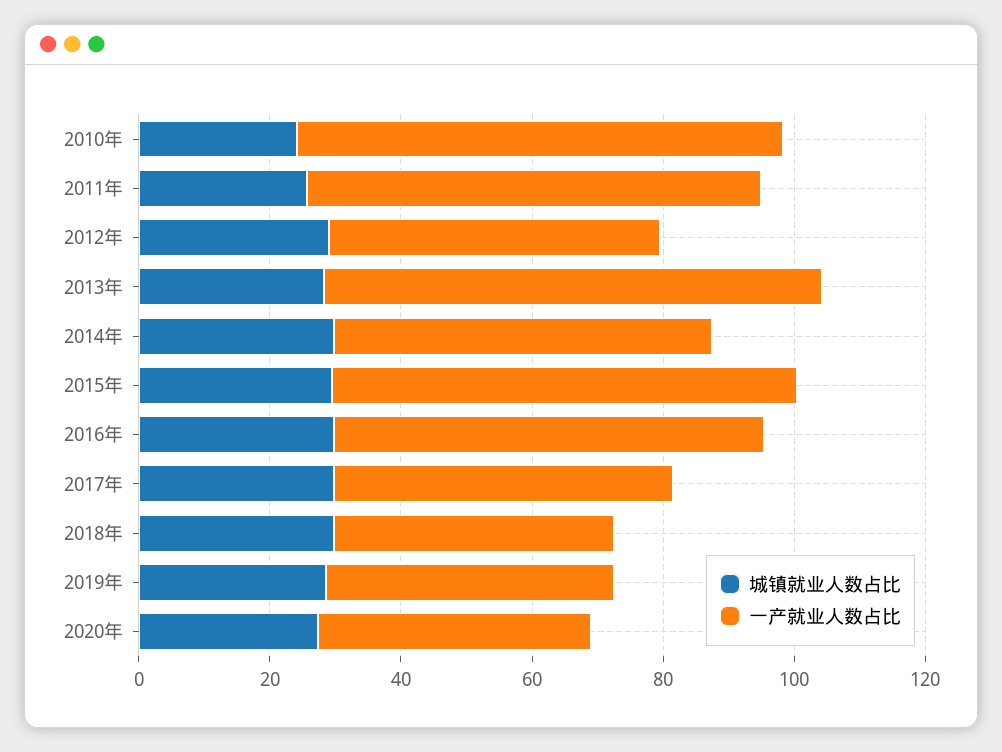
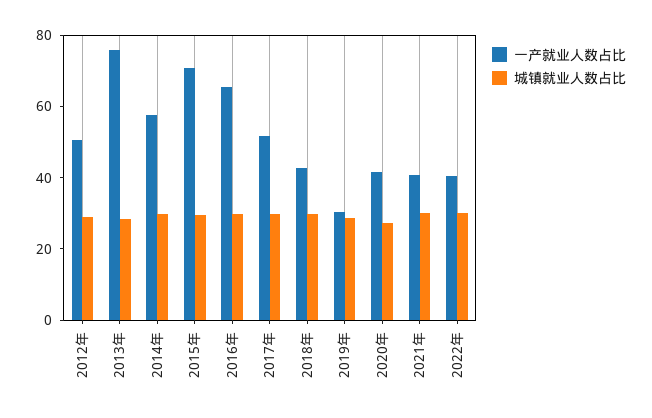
城镇就业人数占比, 2010年: 25 -> none
一产就业人数占比, 2010年: 75 -> none
城镇就业人数占比, 2011年: 25 -> none
一产就业人数占比, 2011年: 70 -> none
一产就业人数占比, 2019年: 45 -> 30
一产就业人数占比, 2021年: none -> 40
城镇就业人数占比, 2021年: none -> 30
一产就业人数占比, 2022年: none -> 40
城镇就业人数占比, 2022年: none -> 30

